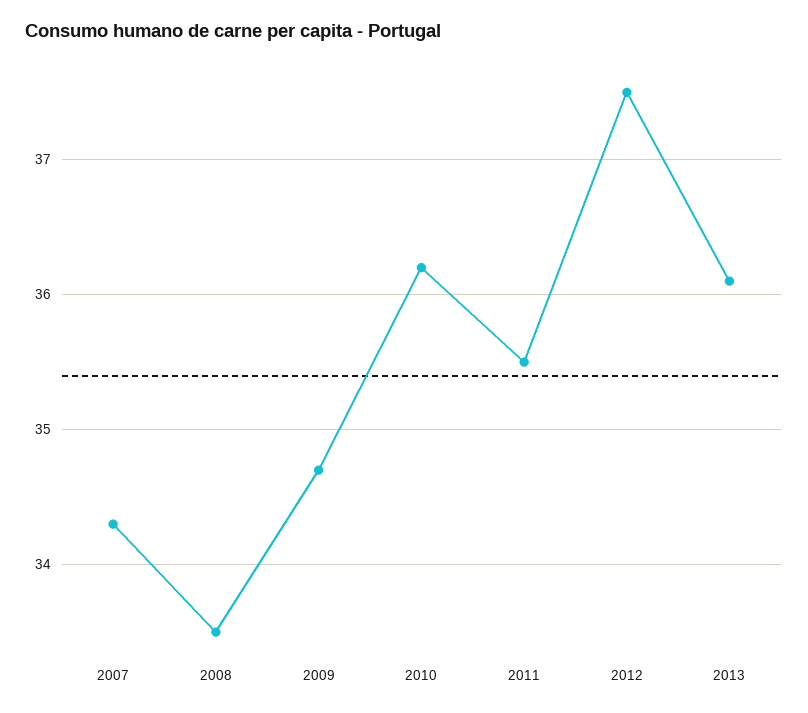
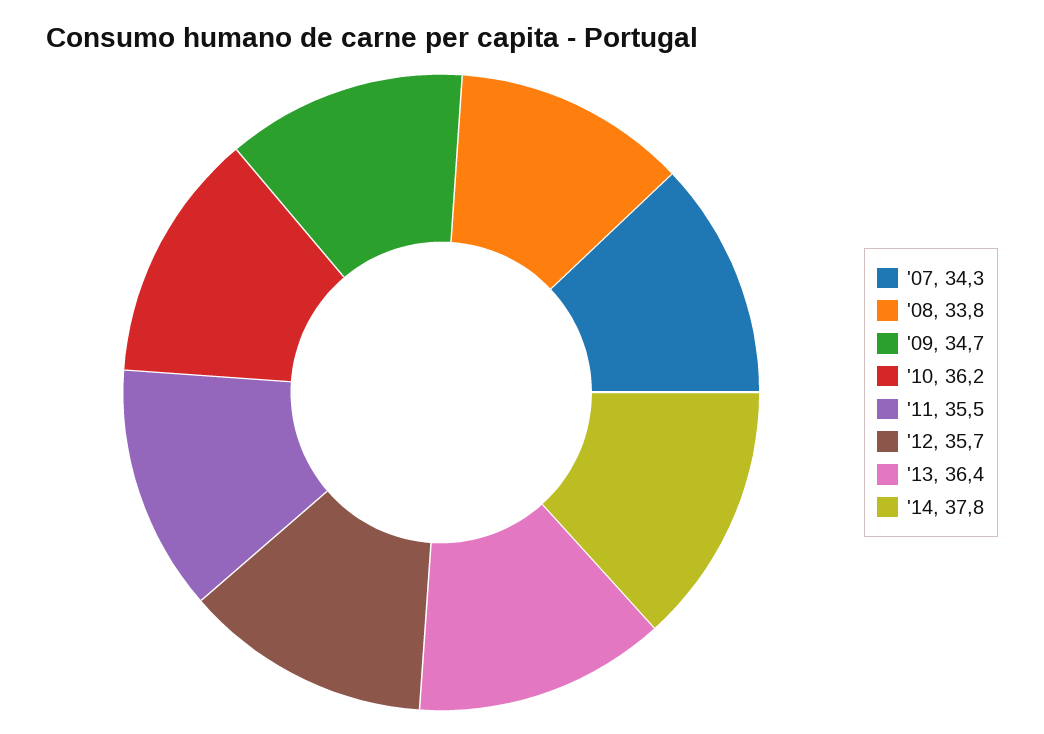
2008: 33.5 -> 33.8
2012: 37.5 -> 35.7
2013: 36.1 -> 36.4
'14: none -> 37.8

